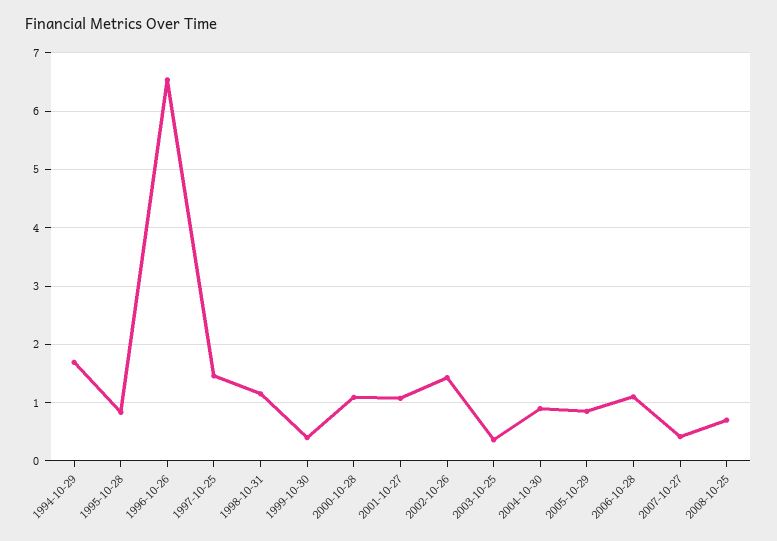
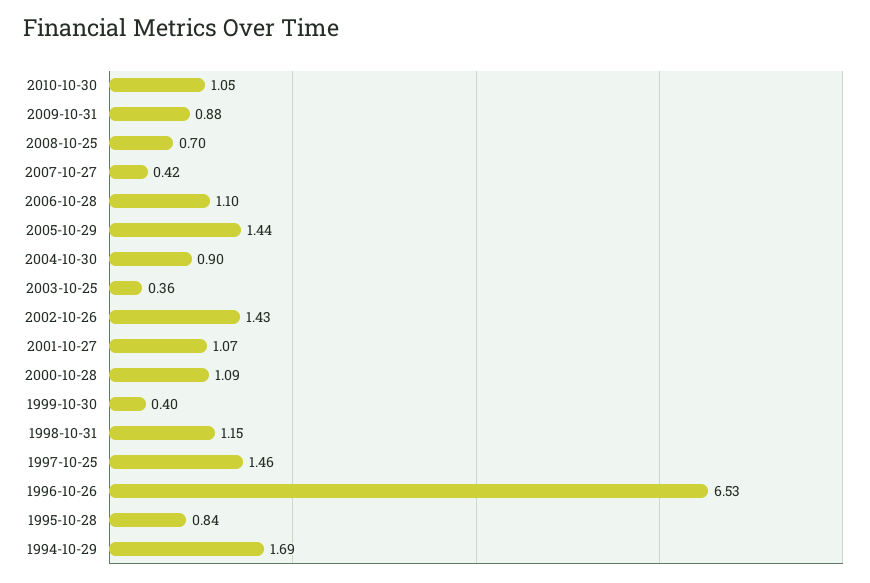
2005-10-29: 0.8 -> 1.44
2010-10-30: none -> 1.05
2009-10-31: none -> 0.88

